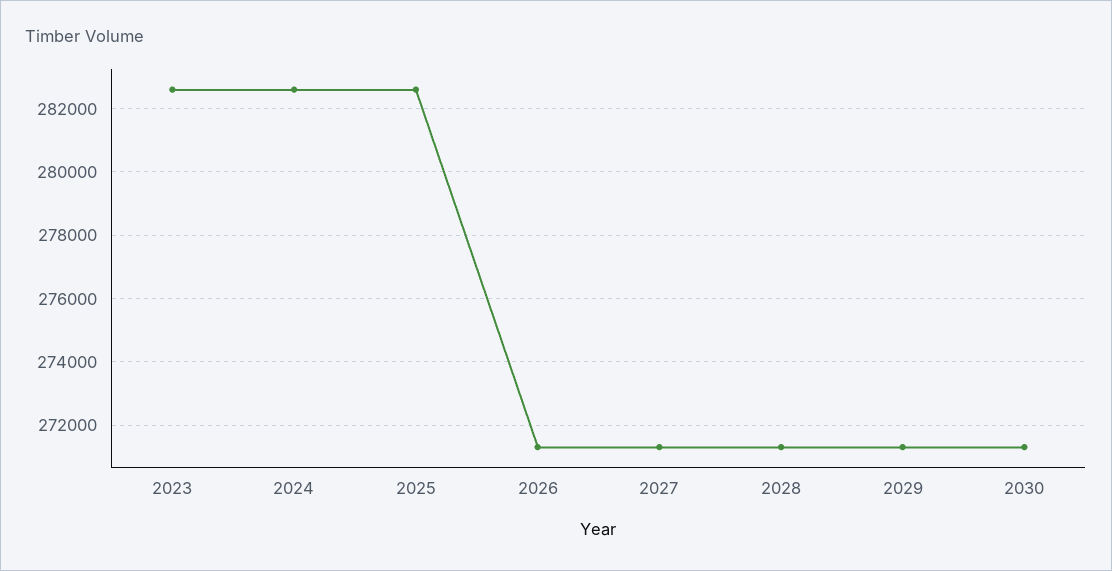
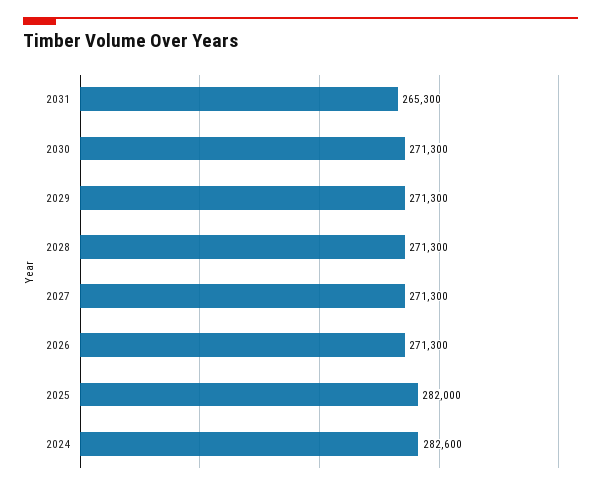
2023: 282600 -> none
2025: 282600 -> 282000
2031: none -> 265300

